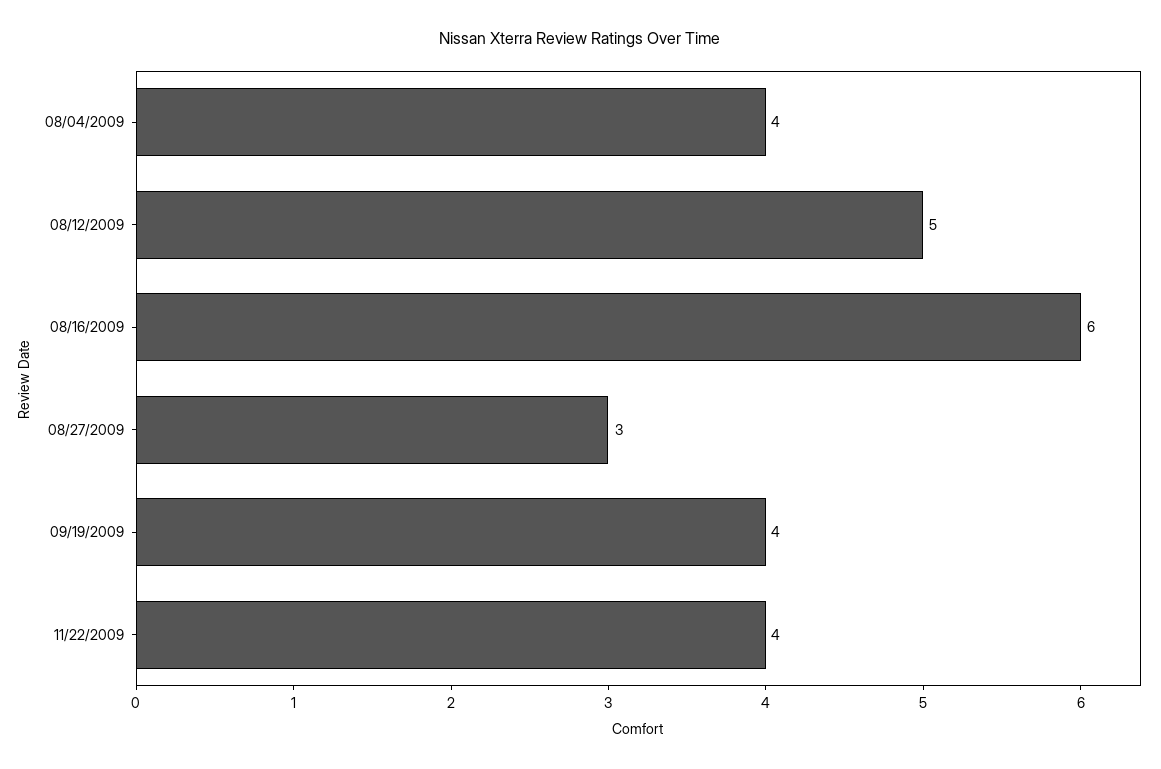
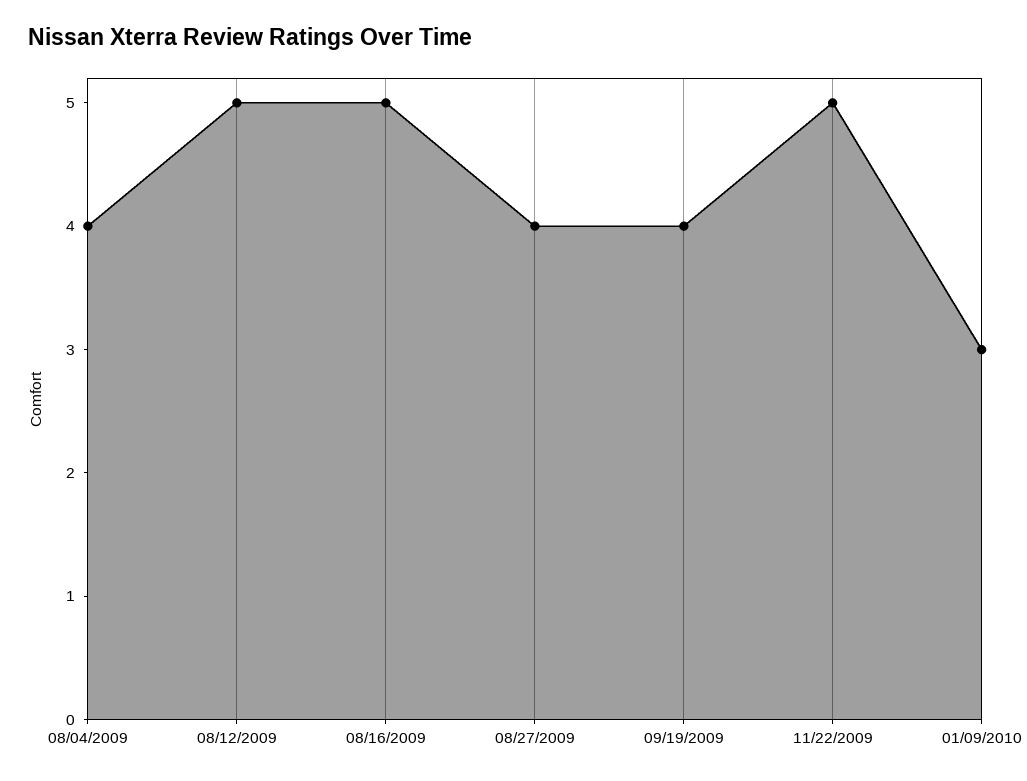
08/16/2009: 6 -> 5
08/27/2009: 3 -> 4
11/22/2009: 4 -> 5
01/09/2010: none -> 3

